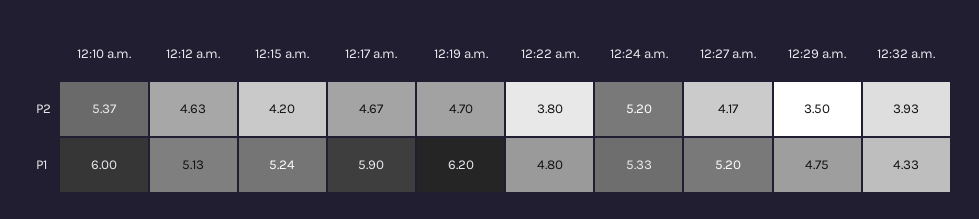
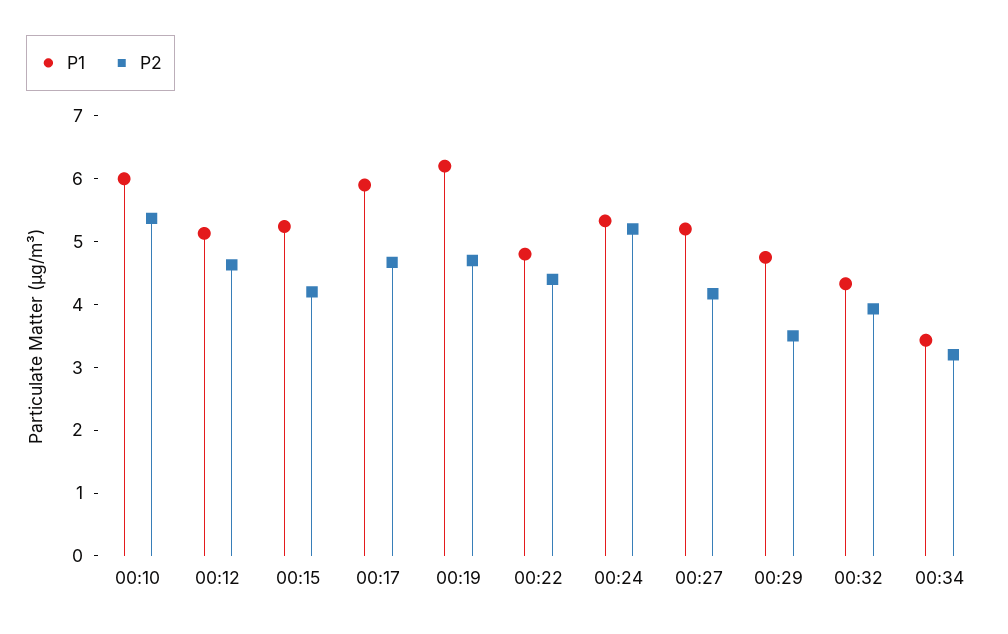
P2, 12:22 a.m.: 3.8 -> 4.4
P1, 00:34: none -> 3.4
P2, 00:34: none -> 3.2

